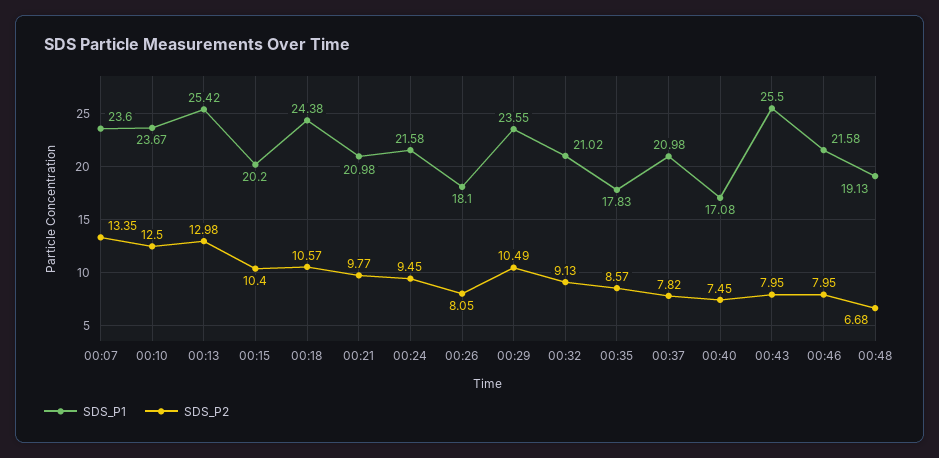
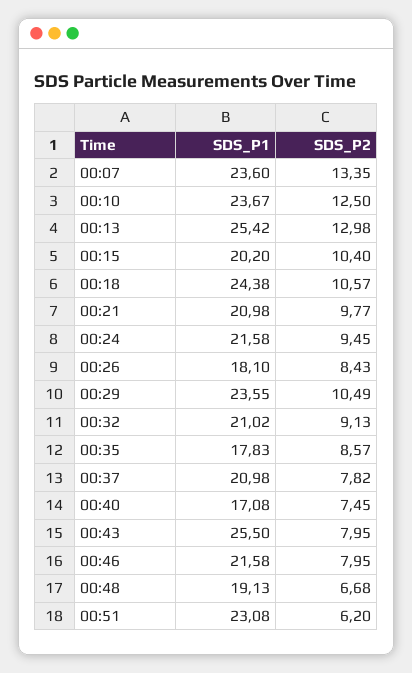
SDS_P2, 00:26: 8.05 -> 8.43
SDS_P1, 00:51: none -> 23.08
SDS_P2, 00:51: none -> 6.2

